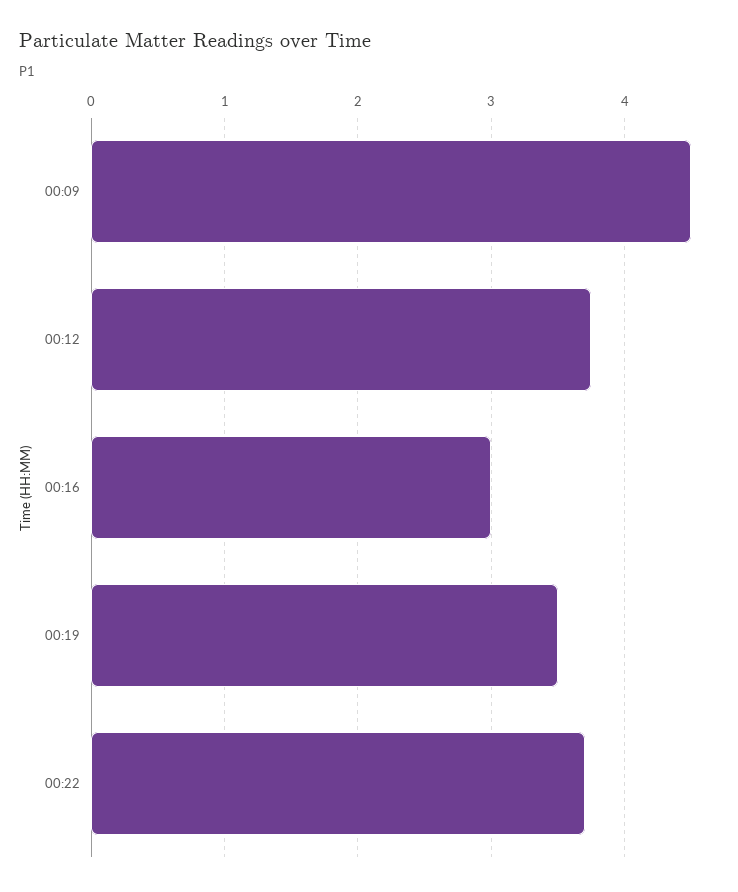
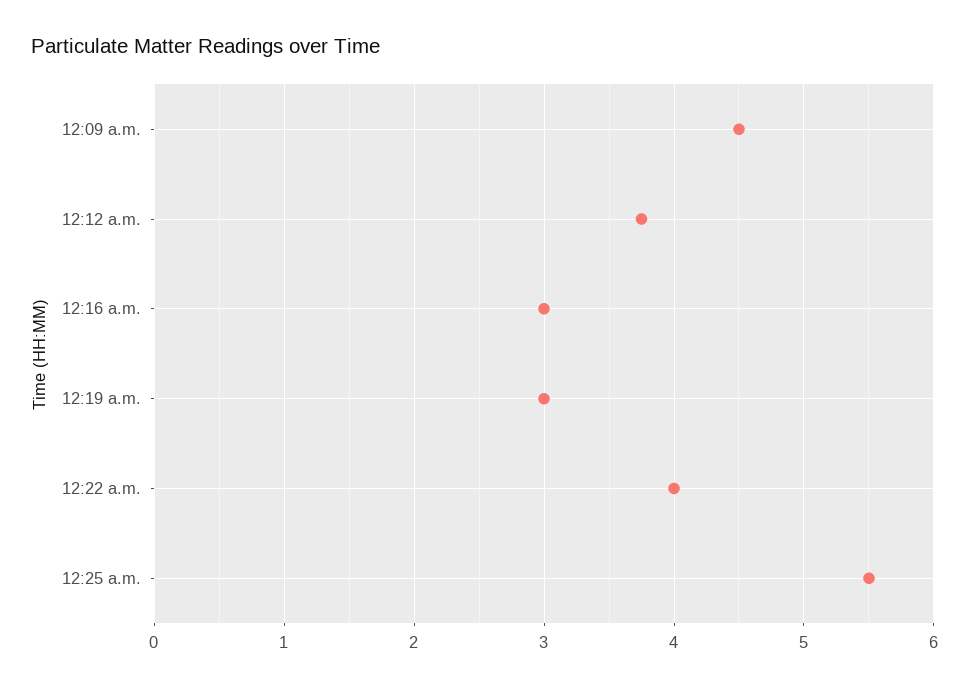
00:19: 3.5 -> 3
00:22: 3.7 -> 4
12:25 a.m.: none -> 5.5

